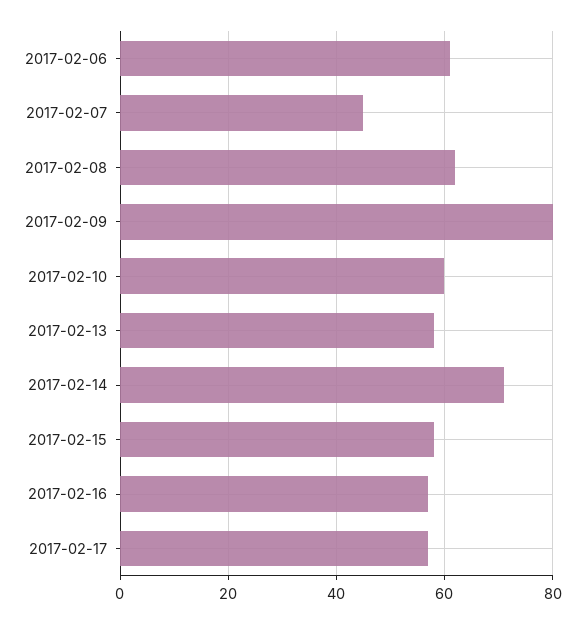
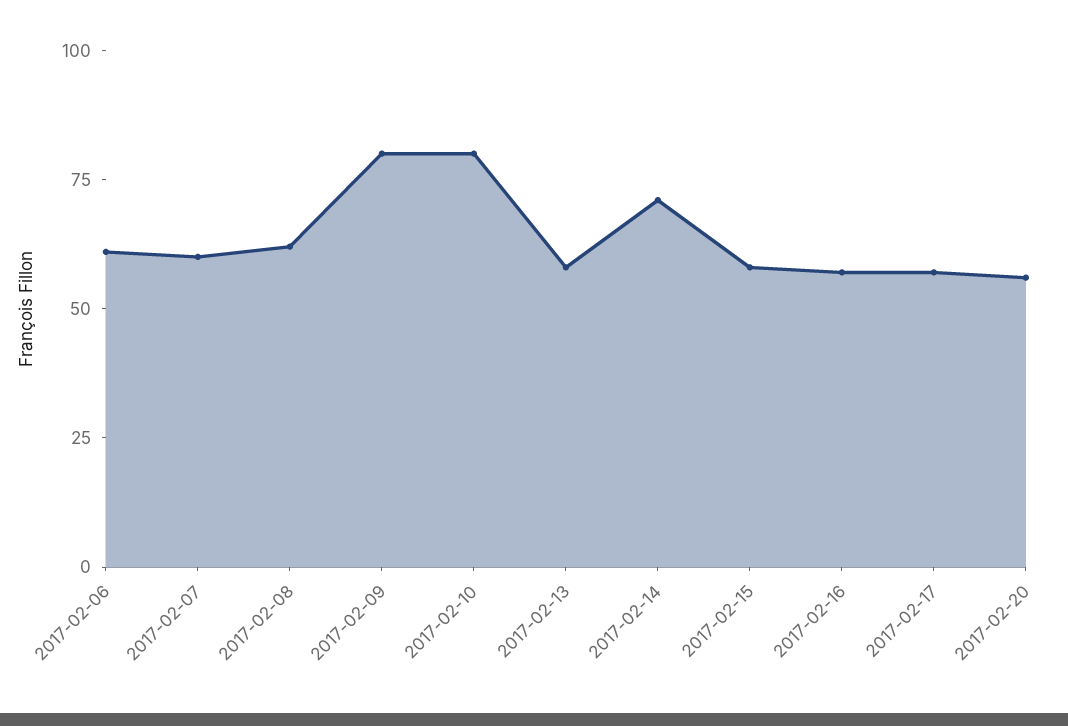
2017-02-07: 45 -> 60
2017-02-10: 60 -> 80
2017-02-20: none -> 55

